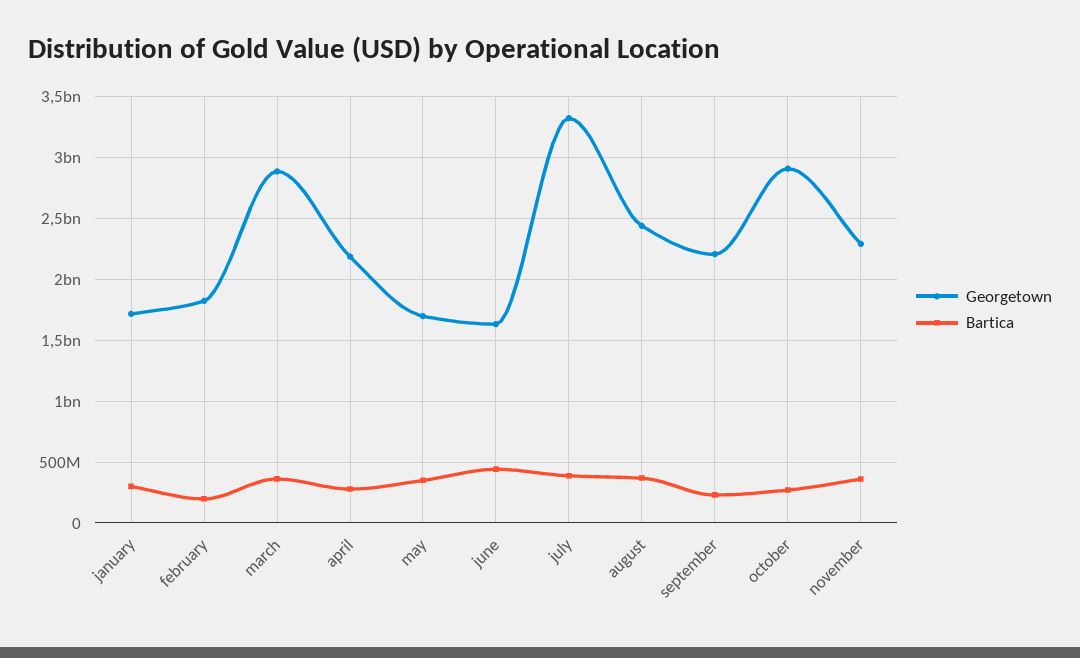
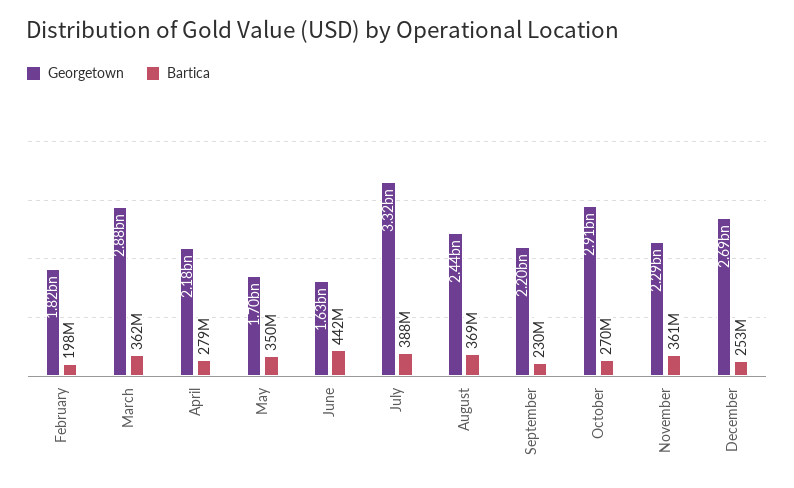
Georgetown, january: 1700000000 -> none
Bartica, january: 300000000 -> none
Georgetown, December: none -> 2690000000
Bartica, December: none -> 253000000

